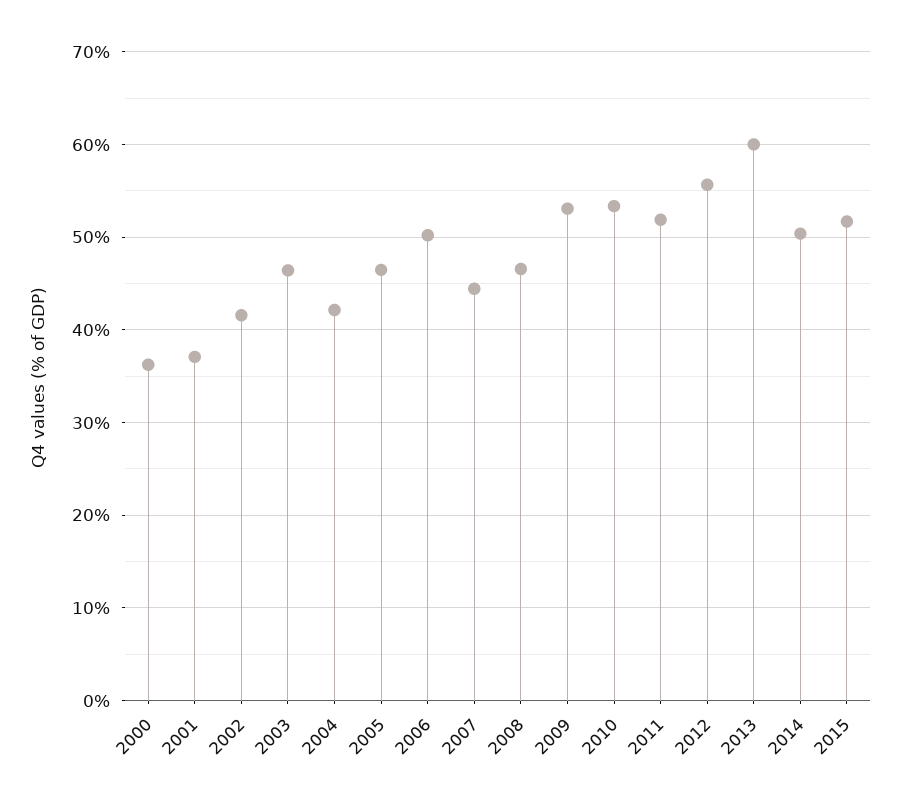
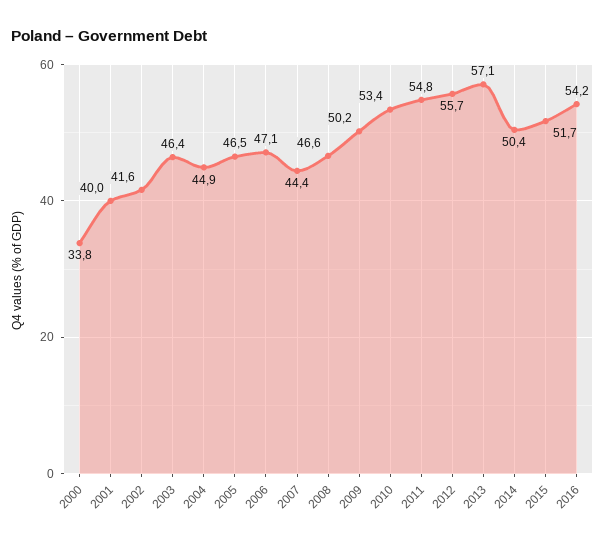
2000: 36 -> 33.8
2001: 37 -> 40
2004: 42 -> 44.9
2006: 50 -> 47.1
2009: 53 -> 50.2
2011: 52 -> 54.8
2013: 60 -> 57.1
2016: none -> 54.2

